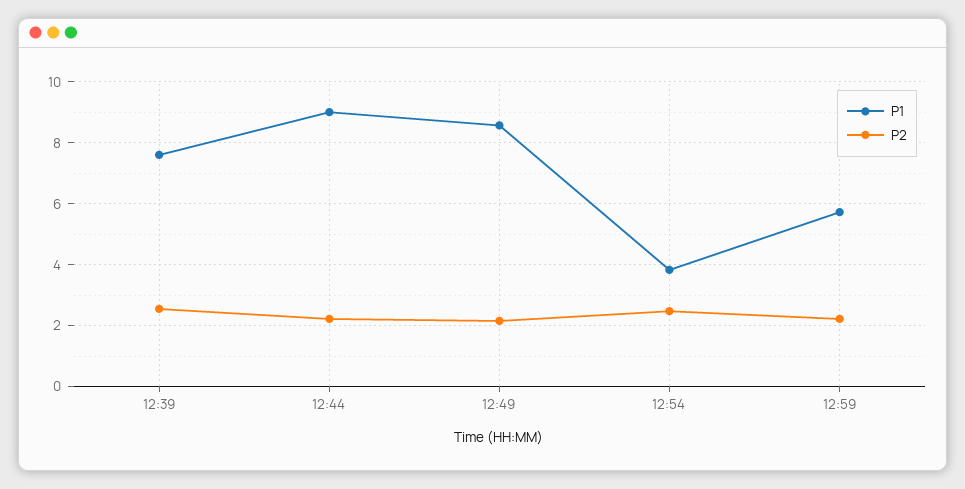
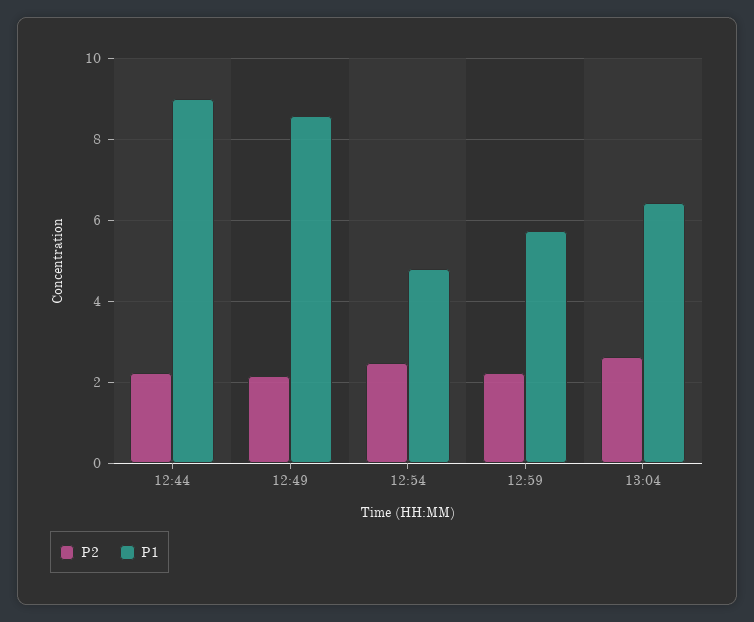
P1, 12:39: 7.6 -> none
P2, 12:39: 2.6 -> none
P1, 12:54: 3.8 -> 4.8
P2, 13:04: none -> 2.6
P1, 13:04: none -> 6.4

